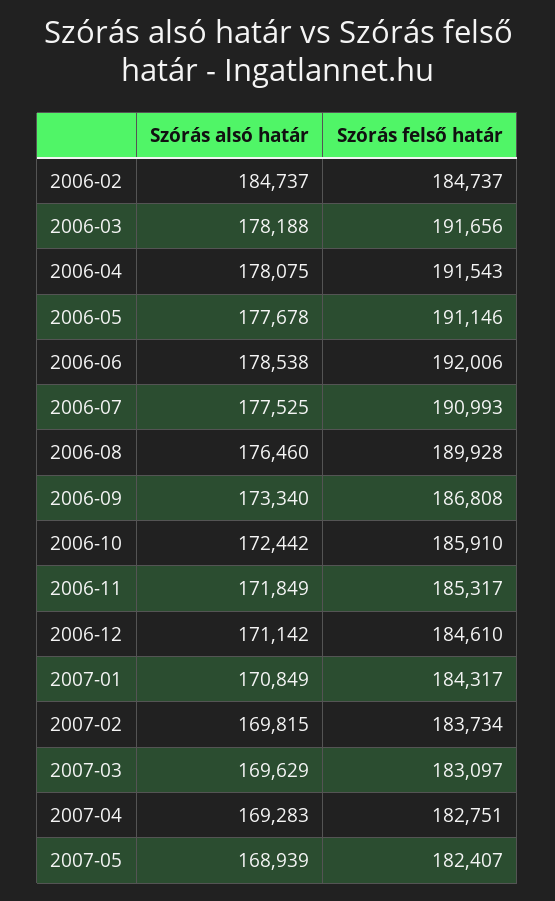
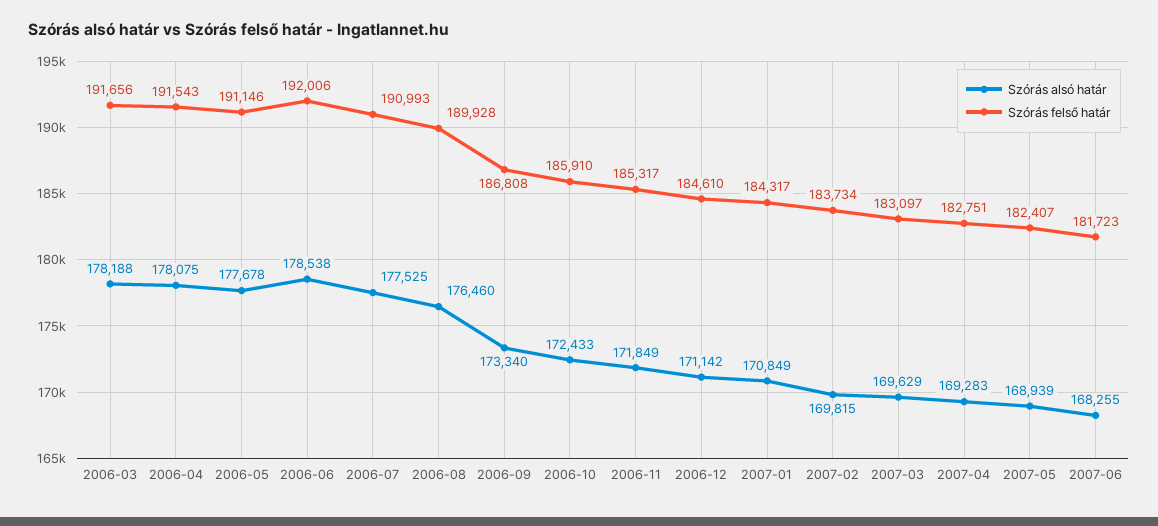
Szórás alsó határ, 2006-02: 184737 -> none
Szórás felső határ, 2006-02: 184737 -> none
Szórás alsó határ, 2006-10: 172442 -> 172433
Szórás alsó határ, 2007-06: none -> 168255
Szórás felső határ, 2007-06: none -> 181723

